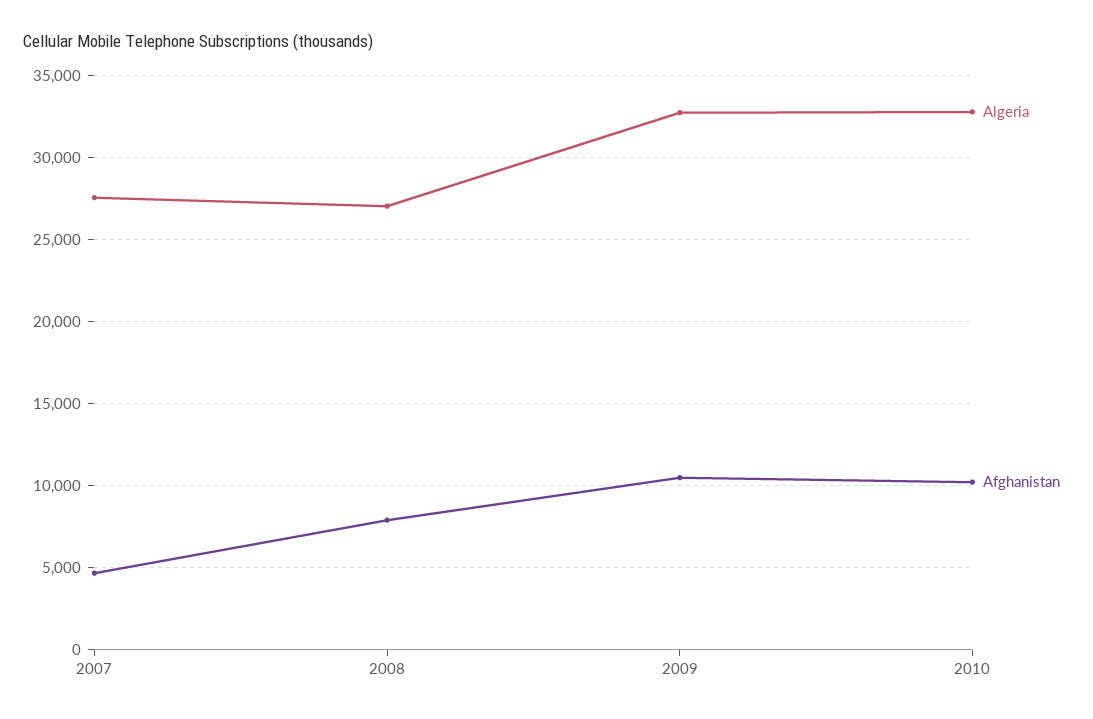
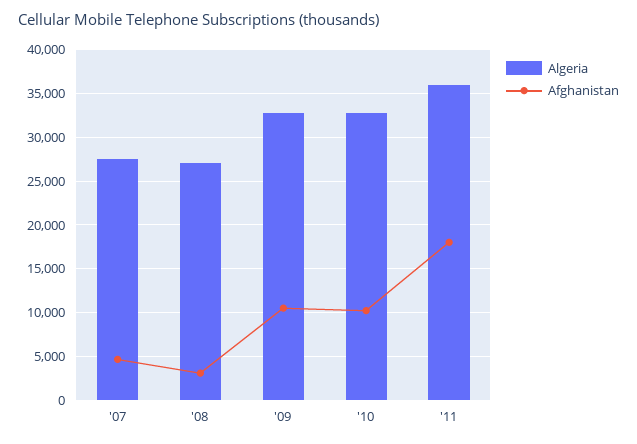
Afghanistan, 2008: 8000 -> 3000
Algeria, '11: none -> 36000
Afghanistan, '11: none -> 18000

